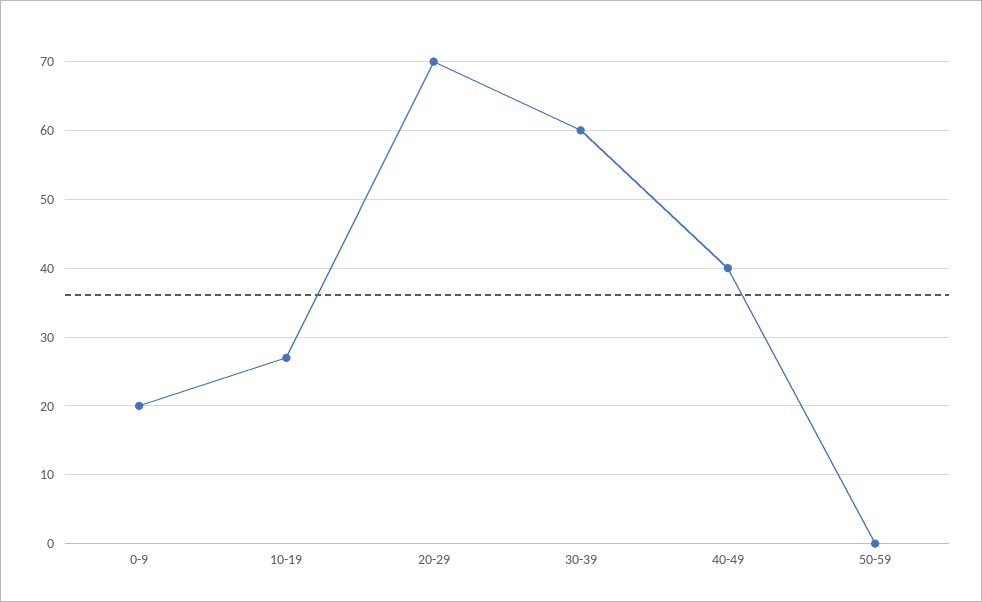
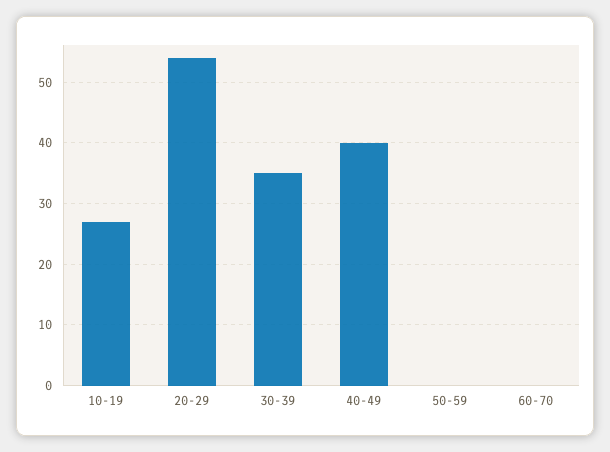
0-9: 20 -> none
20-29: 70 -> 54
30-39: 60 -> 35
60-70: none -> 0

